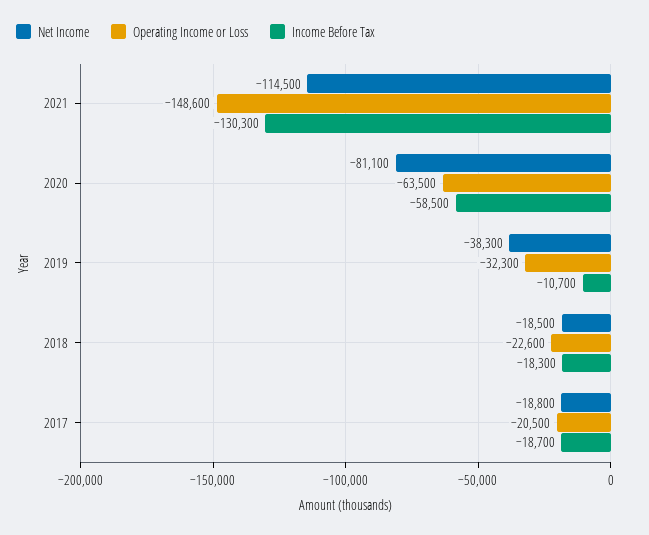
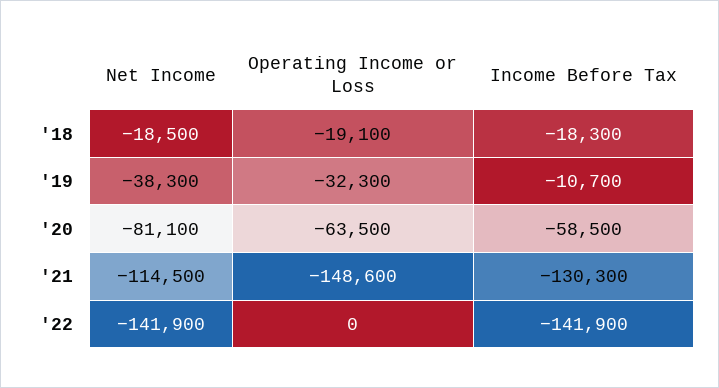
Operating Income or Loss, 2018: -22600 -> -19100
Net Income, 2017: -18800 -> none
Operating Income or Loss, 2017: -20500 -> none
Income Before Tax, 2017: -18700 -> none
Net Income, '22: none -> -141900
Operating Income or Loss, '22: none -> 0
Income Before Tax, '22: none -> -141900

